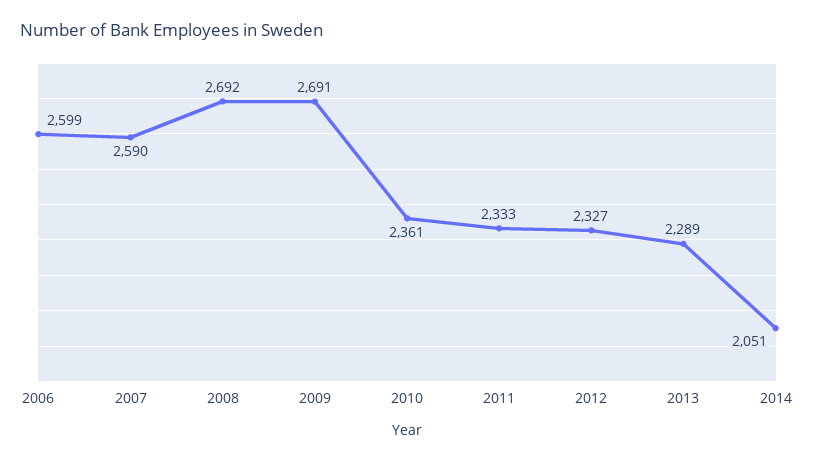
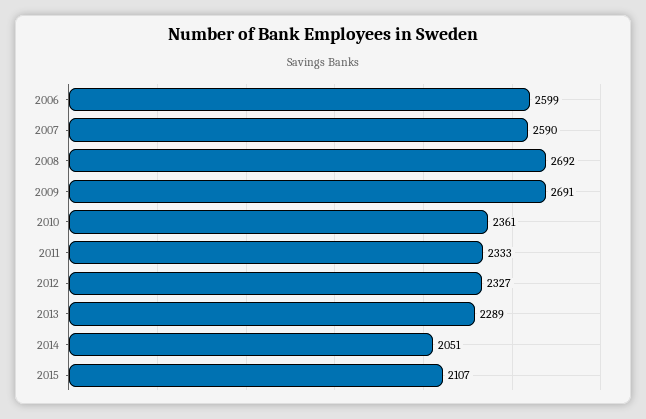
2015: none -> 2107

